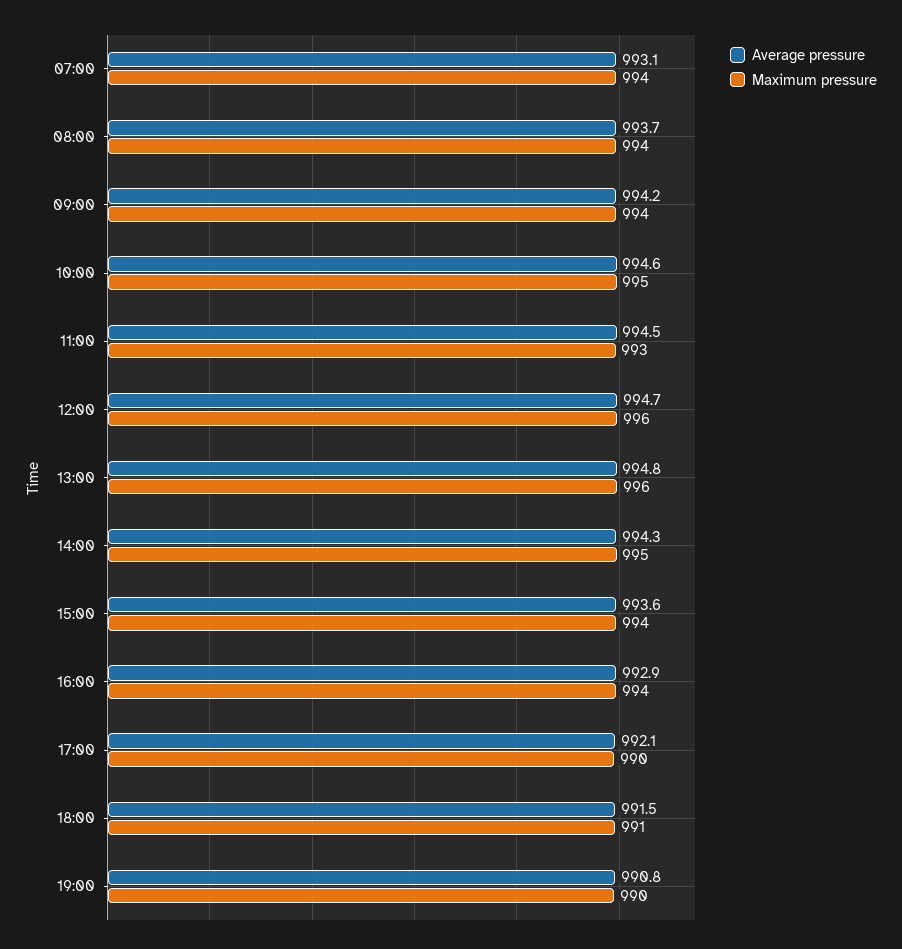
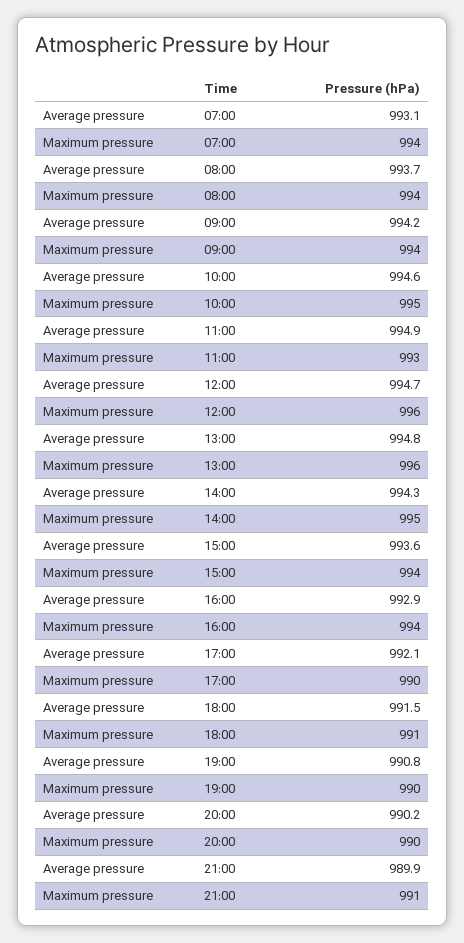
Average pressure, 11:00: 994.5 -> 994.9
Average pressure, 20:00: none -> 990.2
Maximum pressure, 20:00: none -> 990
Average pressure, 21:00: none -> 989.9
Maximum pressure, 21:00: none -> 991

